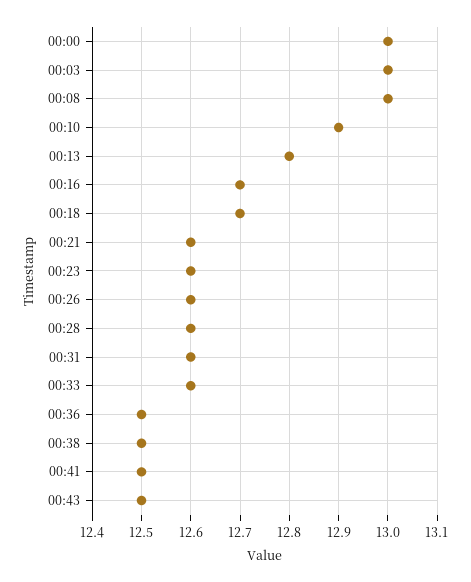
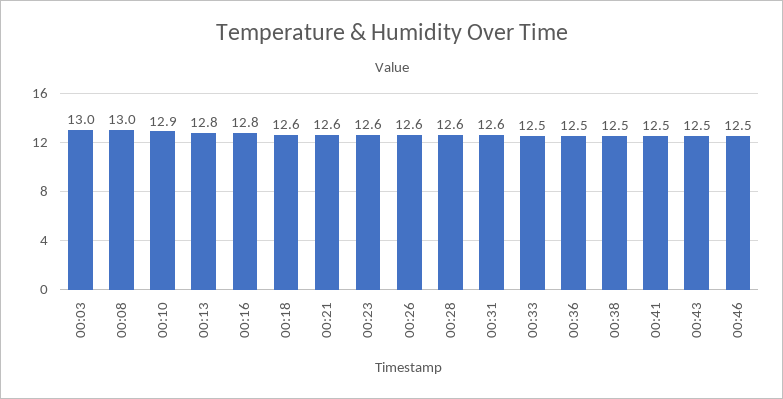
00:00: 13 -> none
00:16: 12.7 -> 12.8
00:18: 12.7 -> 12.6
00:33: 12.6 -> 12.5
00:46: none -> 12.5

